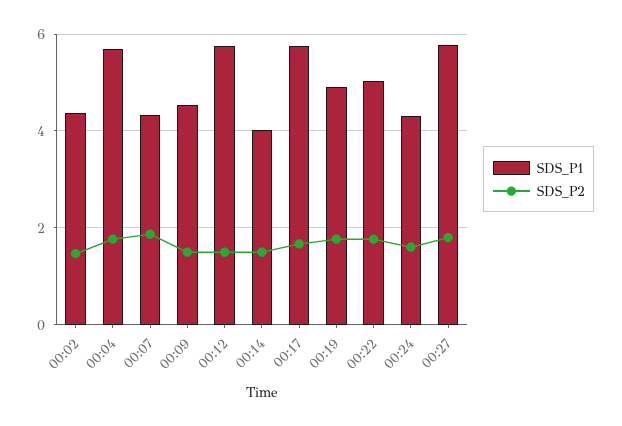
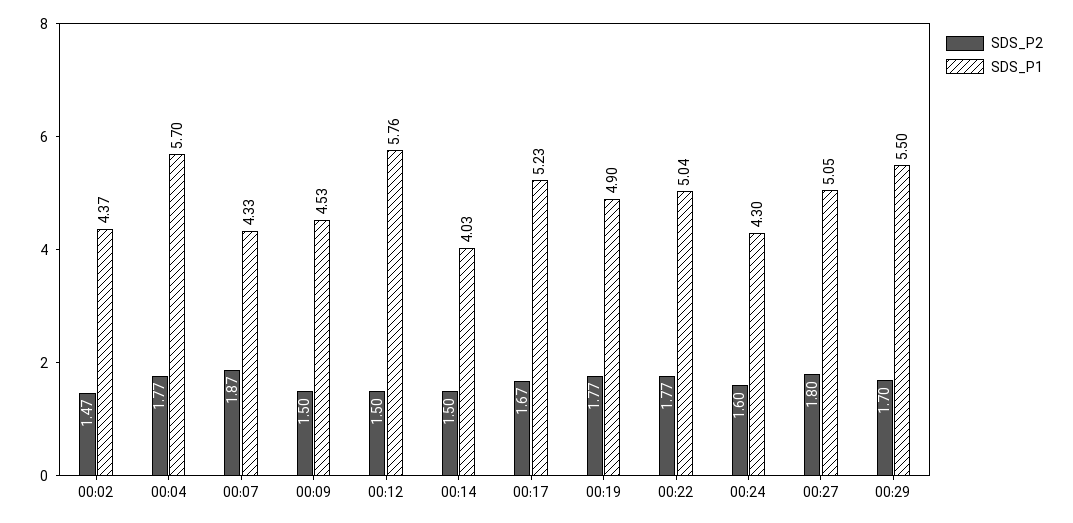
SDS_P1, 00:17: 5.8 -> 5.23
SDS_P1, 00:27: 5.8 -> 5.05
SDS_P2, 00:29: none -> 1.7
SDS_P1, 00:29: none -> 5.5

